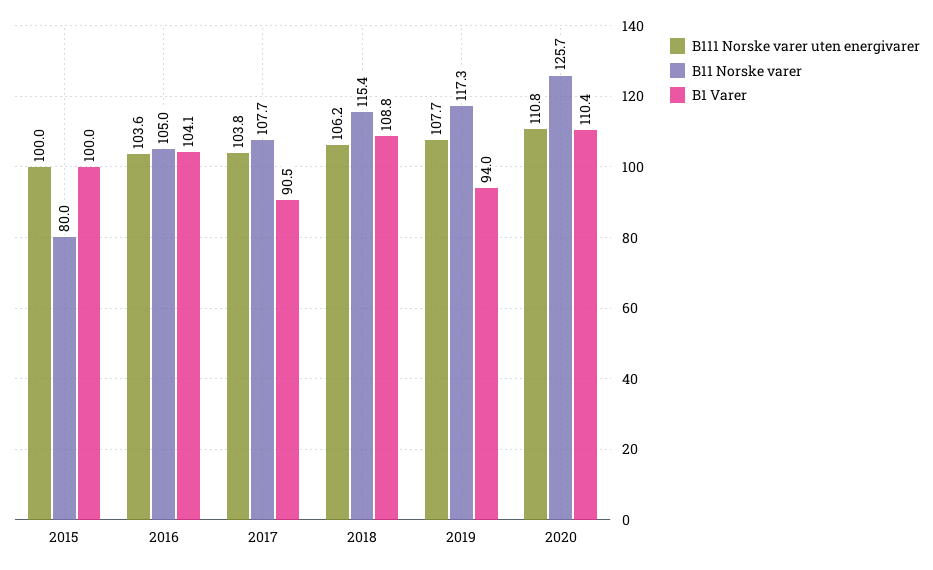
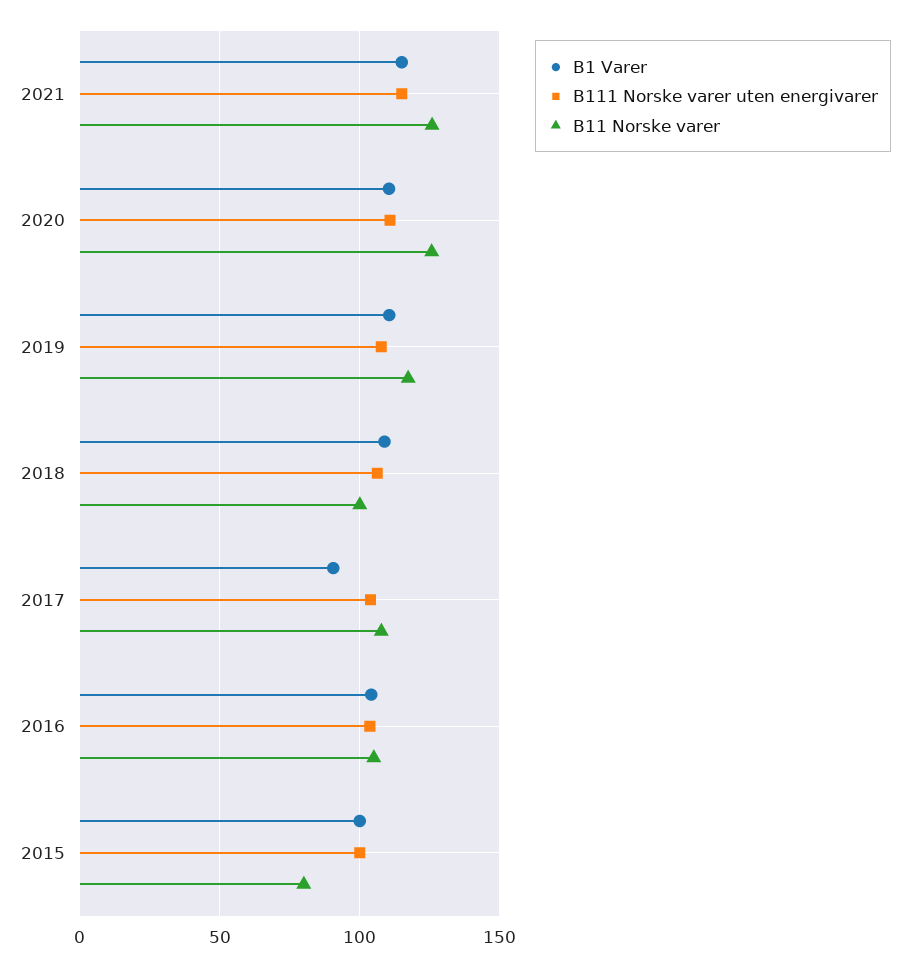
B11 Norske varer, 2018: 115.4 -> 100
B1 Varer, 2019: 94 -> 110
B1 Varer, 2021: none -> 115
B111 Norske varer uten energivarer, 2021: none -> 115
B11 Norske varer, 2021: none -> 125

